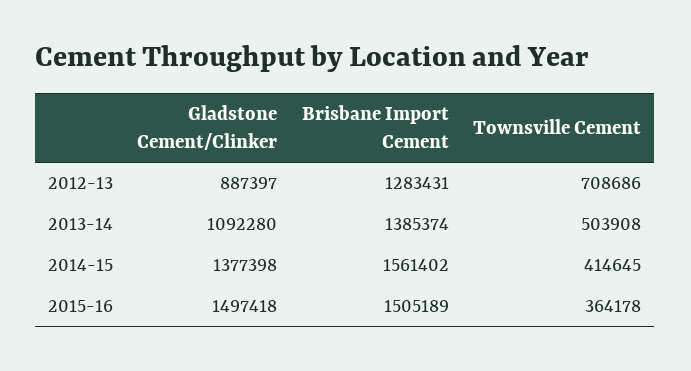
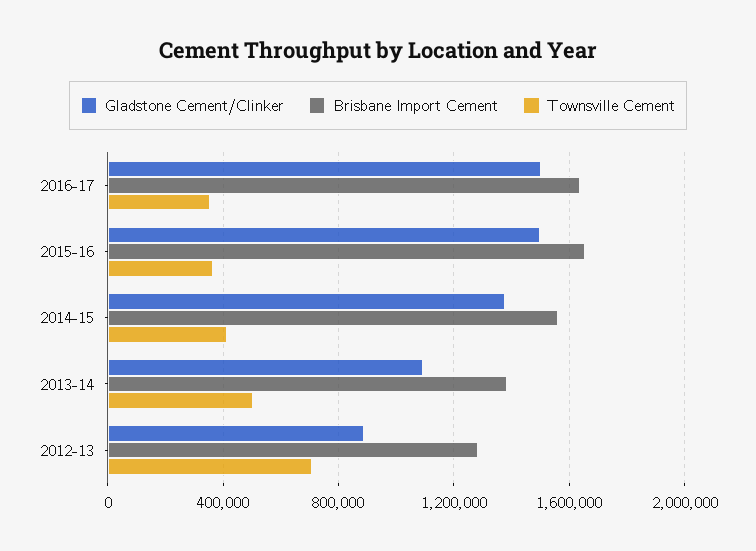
Brisbane Import Cement, 2015-16: 1505189 -> 1650000
Gladstone Cement/Clinker, 2016-17: none -> 1500000
Brisbane Import Cement, 2016-17: none -> 1650000
Townsville Cement, 2016-17: none -> 350000

